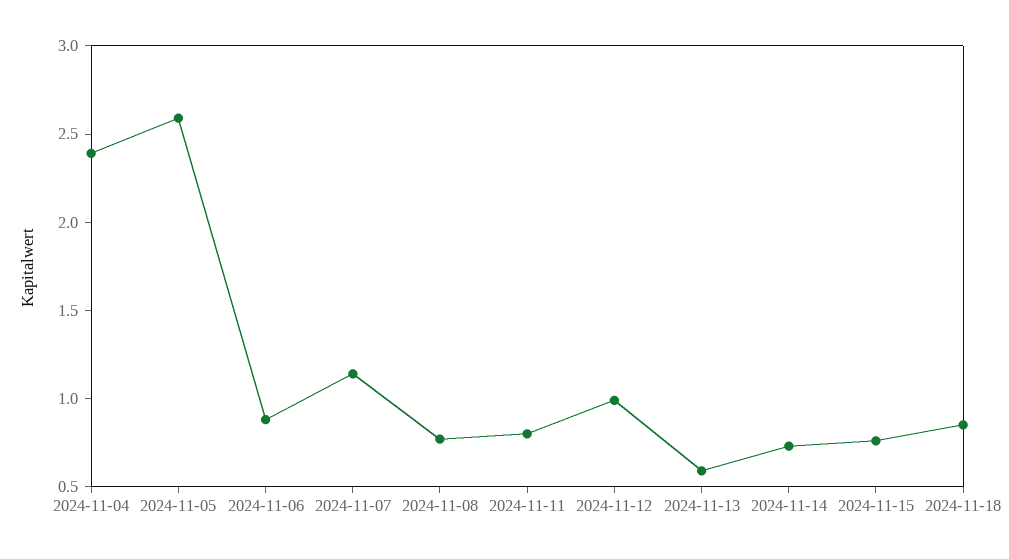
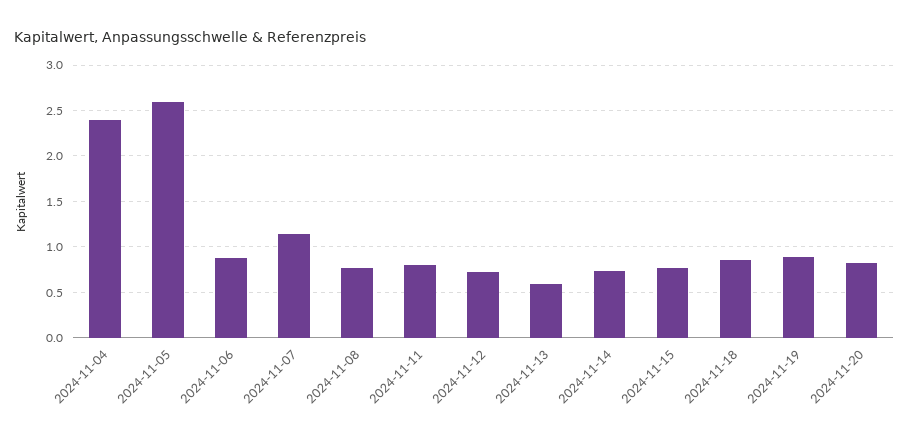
2024-11-12: 1 -> 0.7
2024-11-19: none -> 0.9
2024-11-20: none -> 0.8

